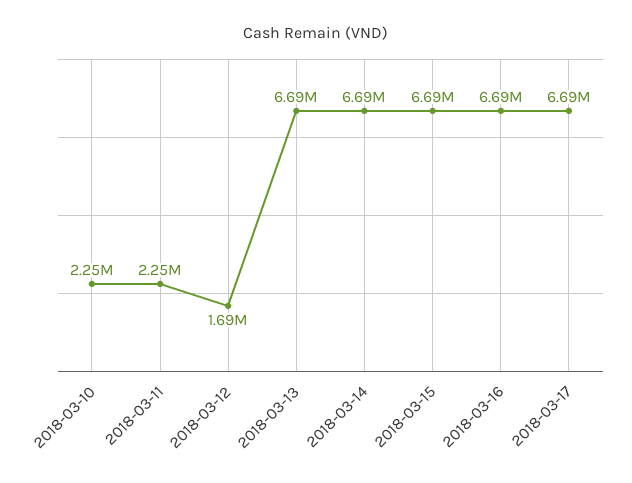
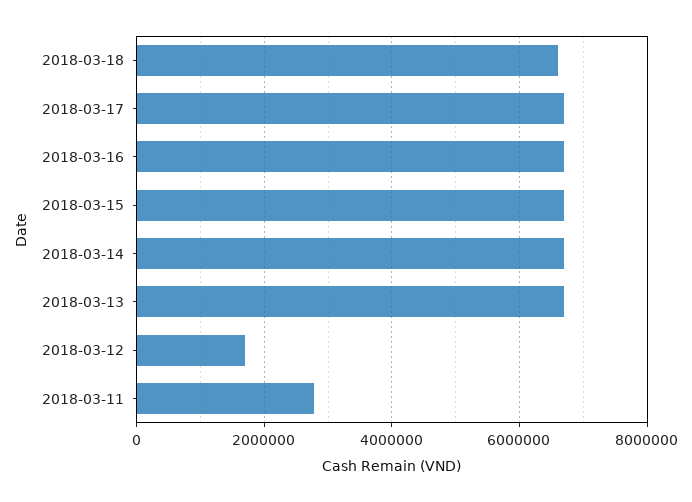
2018-03-10: 2250000 -> none
2018-03-11: 2250000 -> 2800000
2018-03-18: none -> 6600000

